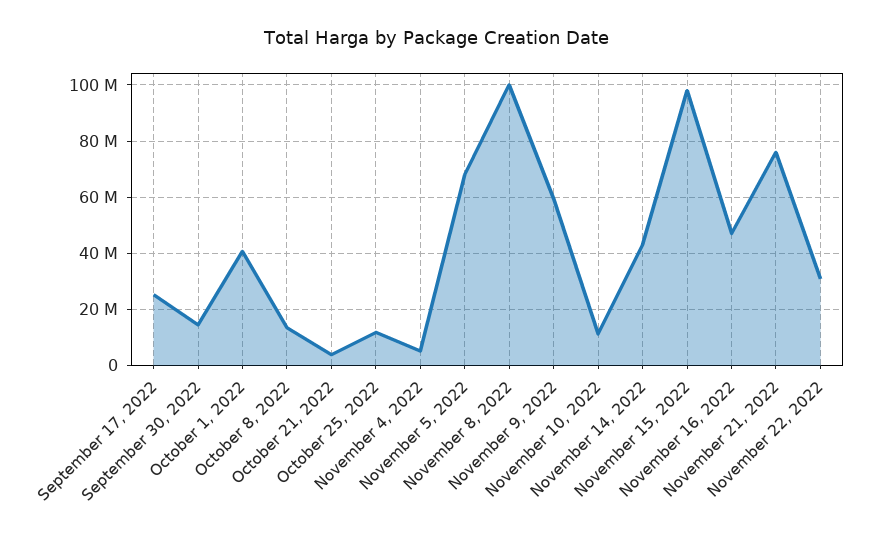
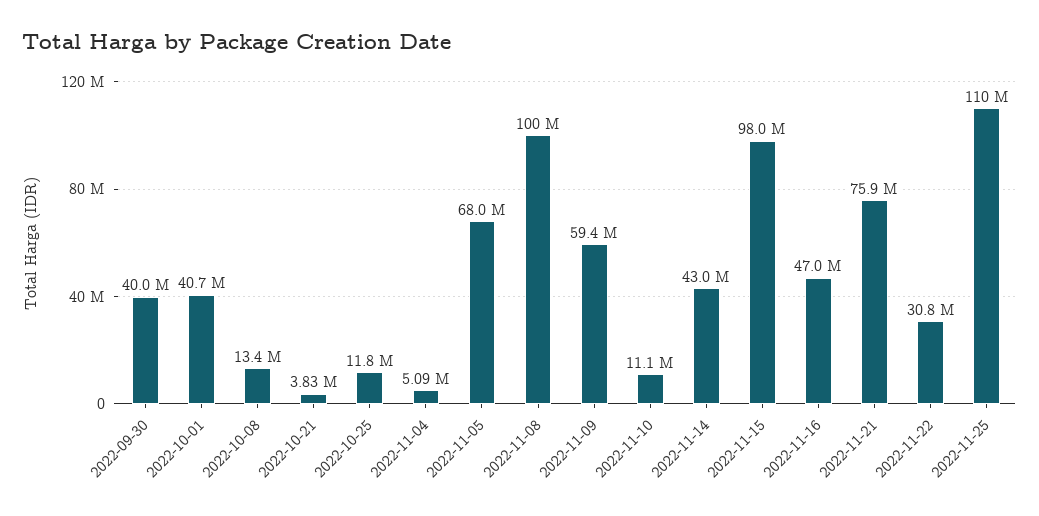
September 17, 2022: 25000000 -> none
September 30, 2022: 15000000 -> 40000000
2022-11-25: none -> 110000000

